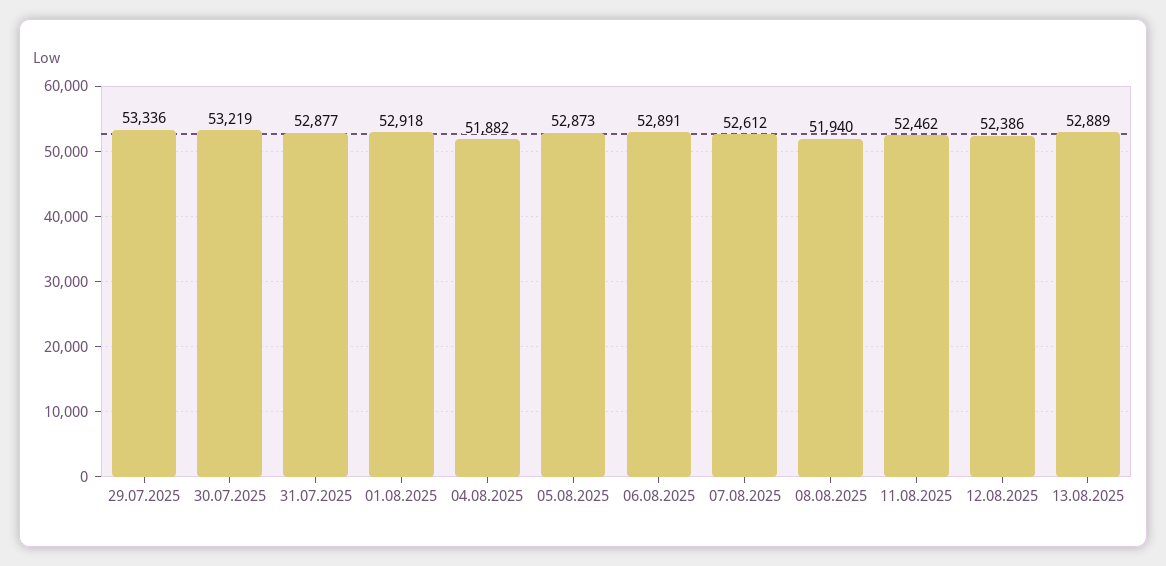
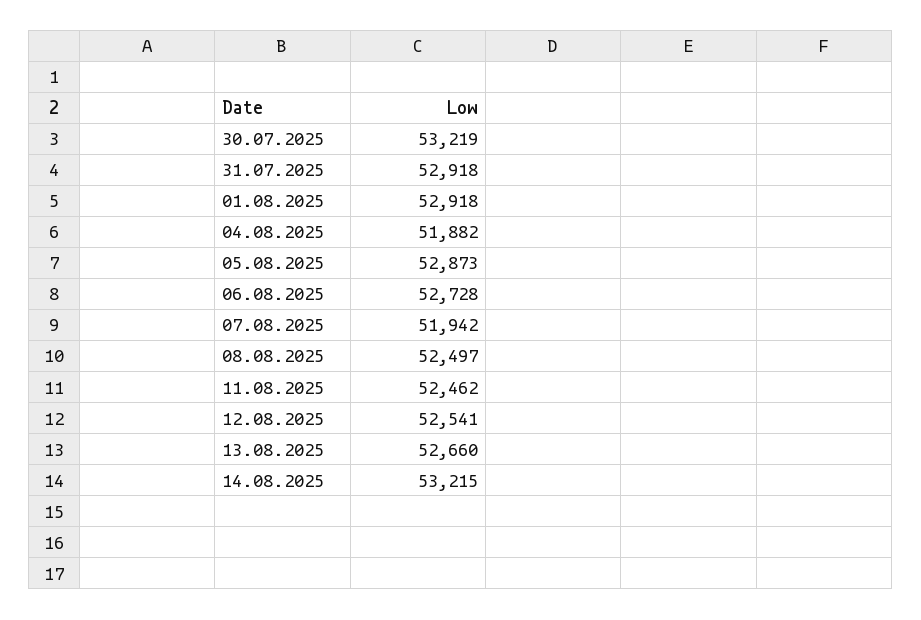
29.07.2025: 53336 -> none
31.07.2025: 52877 -> 52918
06.08.2025: 52891 -> 52728
07.08.2025: 52612 -> 51942
08.08.2025: 51940 -> 52497
12.08.2025: 52386 -> 52541
13.08.2025: 52889 -> 52660
14.08.2025: none -> 53215

